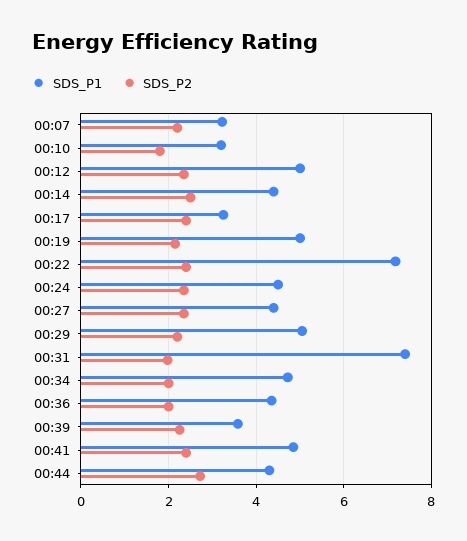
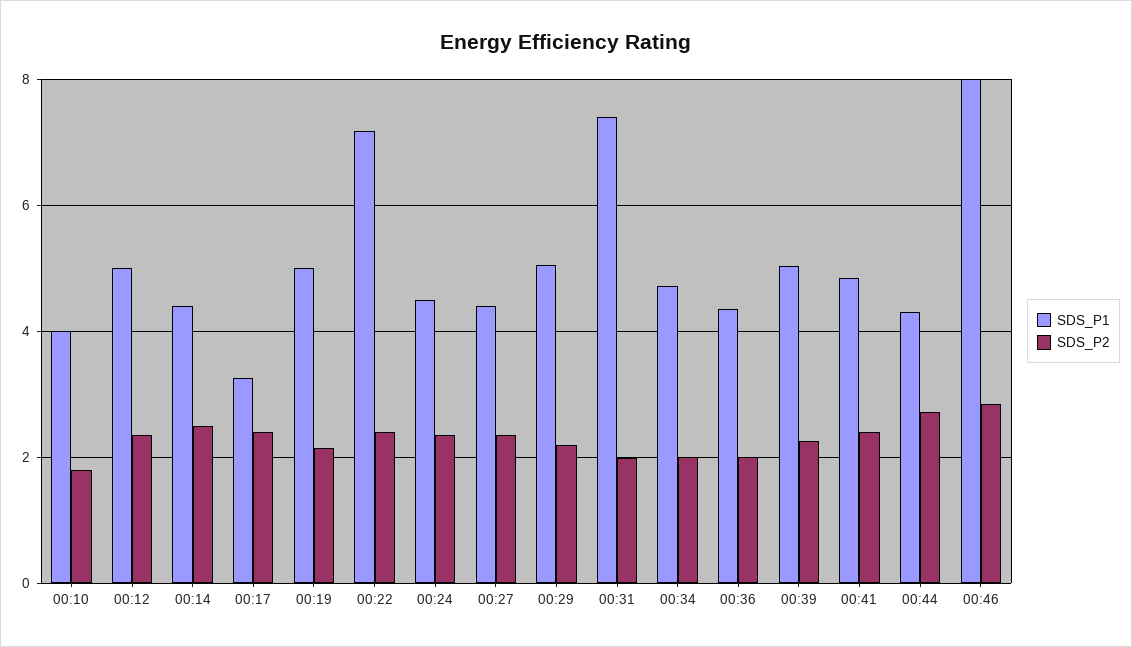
SDS_P1, 00:07: 3.2 -> none
SDS_P2, 00:07: 2.2 -> none
SDS_P1, 00:10: 3.2 -> 4
SDS_P1, 00:39: 3.6 -> 5
SDS_P1, 00:46: none -> 8
SDS_P2, 00:46: none -> 2.8

